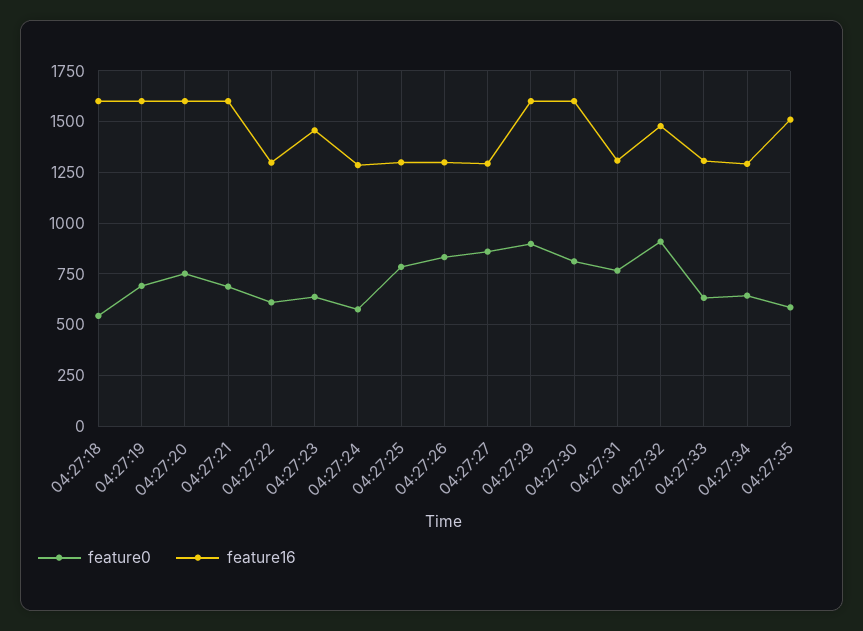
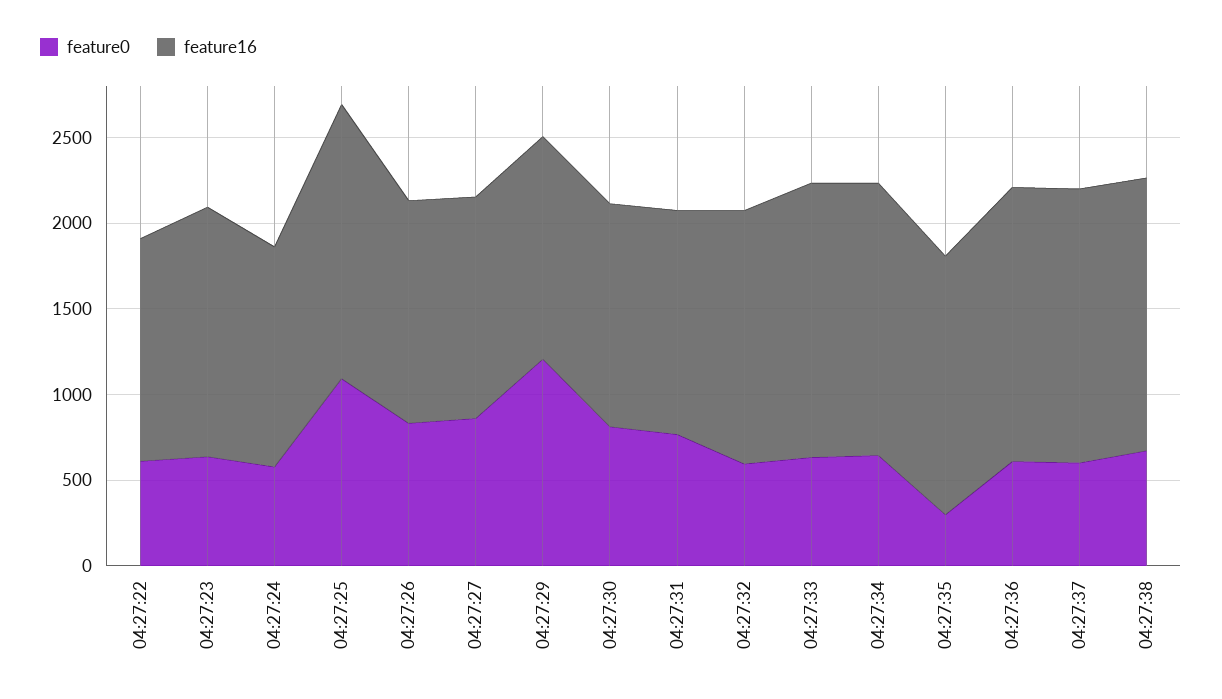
feature0, 04:27:18: 550 -> none
feature16, 04:27:18: 1600 -> none
feature0, 04:27:19: 700 -> none
feature16, 04:27:19: 1600 -> none
feature0, 04:27:20: 750 -> none
feature16, 04:27:20: 1600 -> none
feature0, 04:27:21: 700 -> none
feature16, 04:27:21: 1600 -> none
feature0, 04:27:25: 800 -> 1100
feature16, 04:27:25: 1300 -> 1600
feature0, 04:27:29: 900 -> 1200
feature16, 04:27:29: 1600 -> 1300
feature16, 04:27:30: 1600 -> 1300
feature0, 04:27:32: 900 -> 600
feature16, 04:27:33: 1300 -> 1600
feature16, 04:27:34: 1300 -> 1600
feature0, 04:27:35: 600 -> 300
feature0, 04:27:36: none -> 600
feature16, 04:27:36: none -> 1600
feature0, 04:27:37: none -> 600
feature16, 04:27:37: none -> 1600
feature0, 04:27:38: none -> 700
feature16, 04:27:38: none -> 1600

